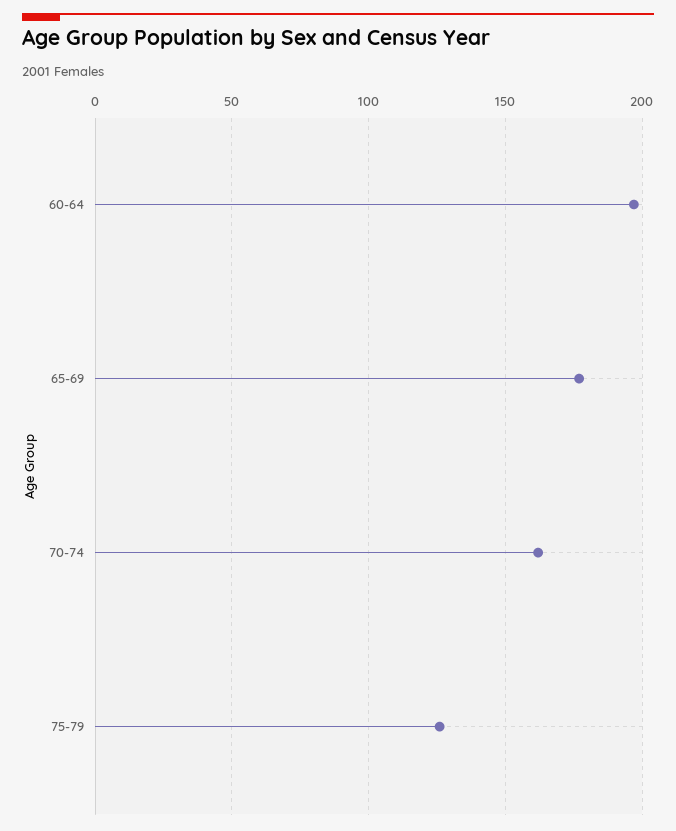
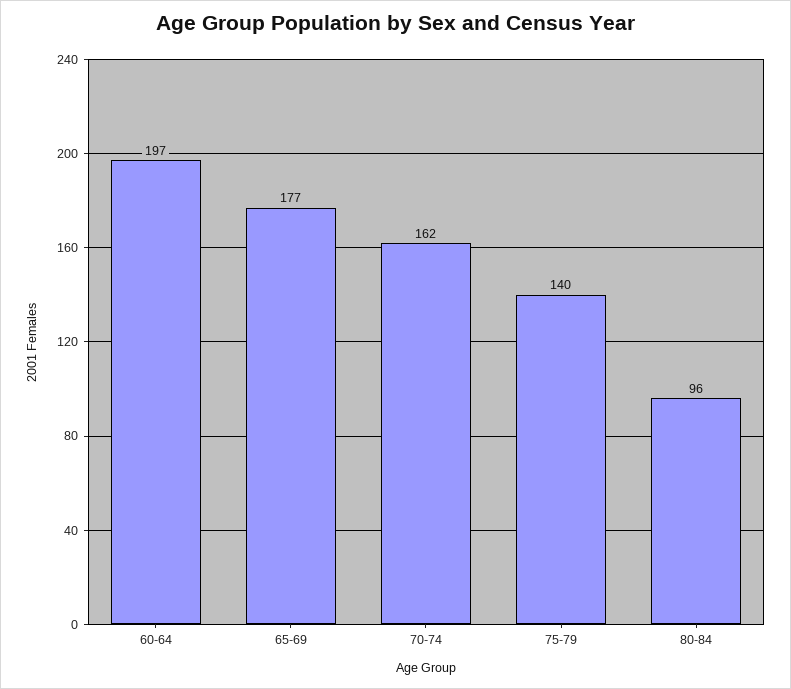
75-79: 125 -> 140
80-84: none -> 96

